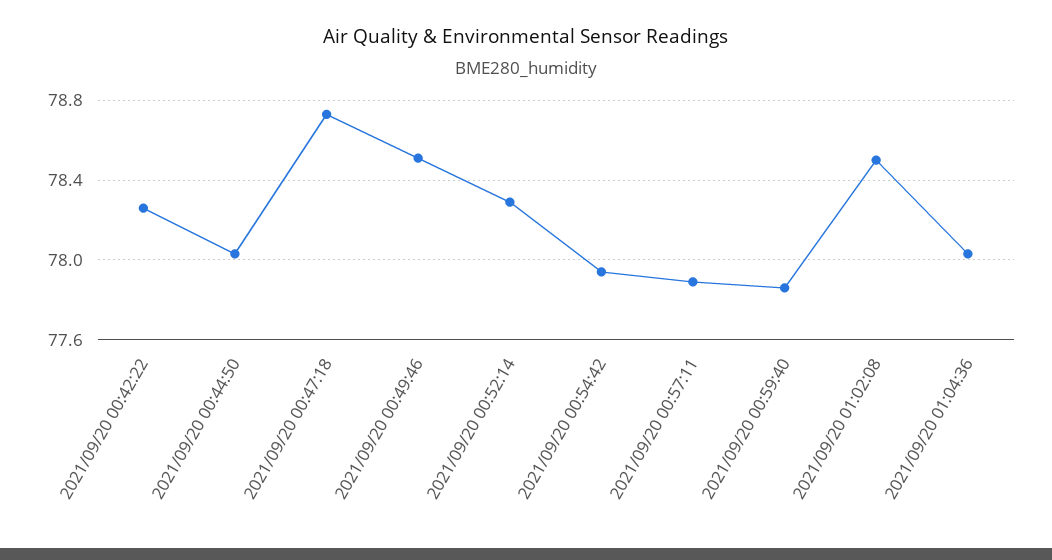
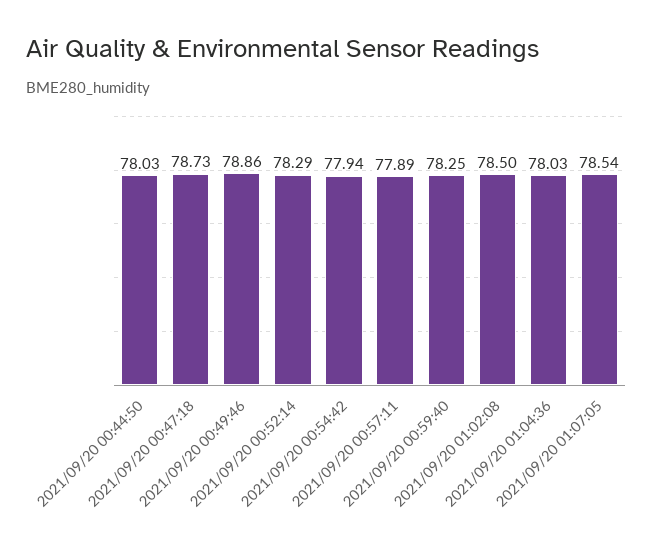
2021/09/20 00:42:22: 78.25 -> none
2021/09/20 00:49:46: 78.5 -> 78.86
2021/09/20 00:59:40: 77.85 -> 78.25
2021/09/20 01:07:05: none -> 78.54

